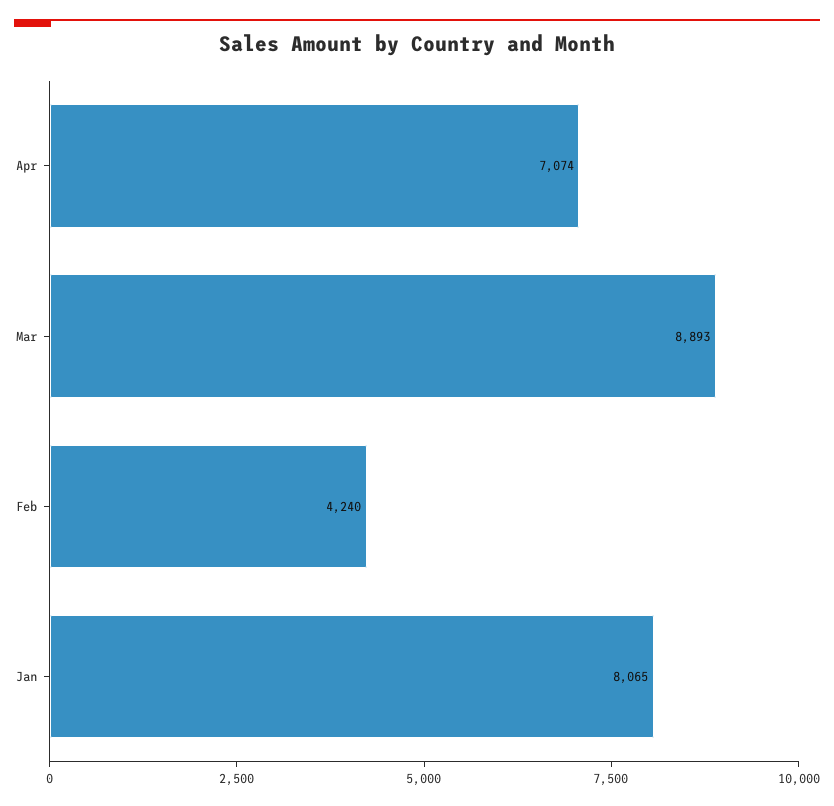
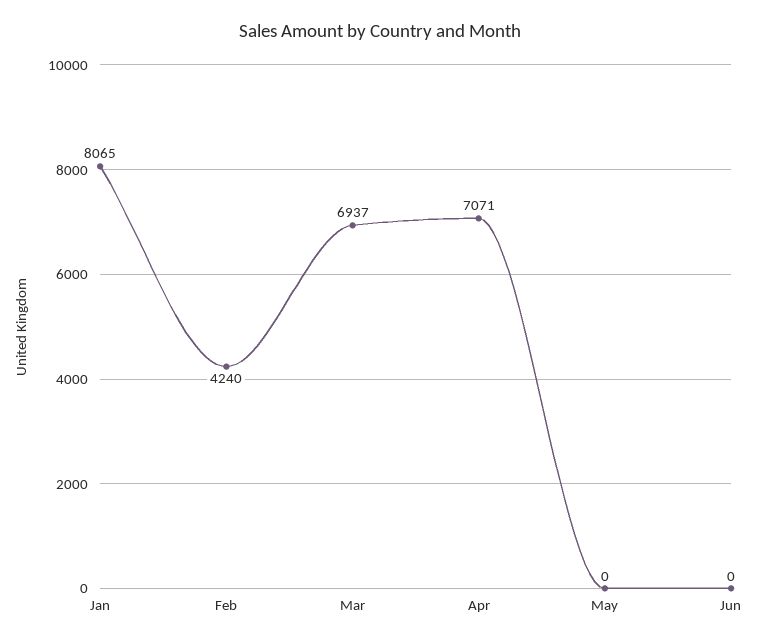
Apr: 7074 -> 7071
Mar: 8893 -> 6937
May: none -> 0
Jun: none -> 0

